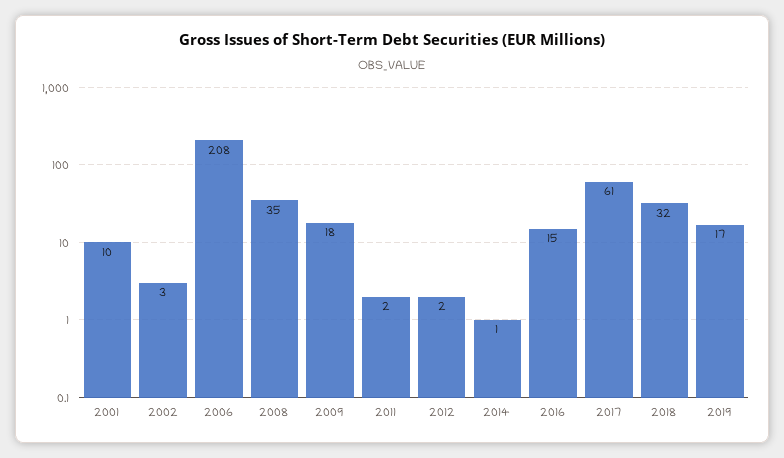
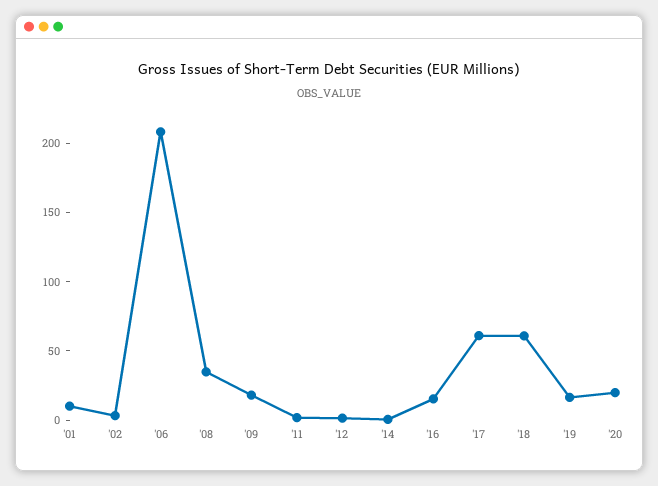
2018: 32 -> 60
'20: none -> 20

